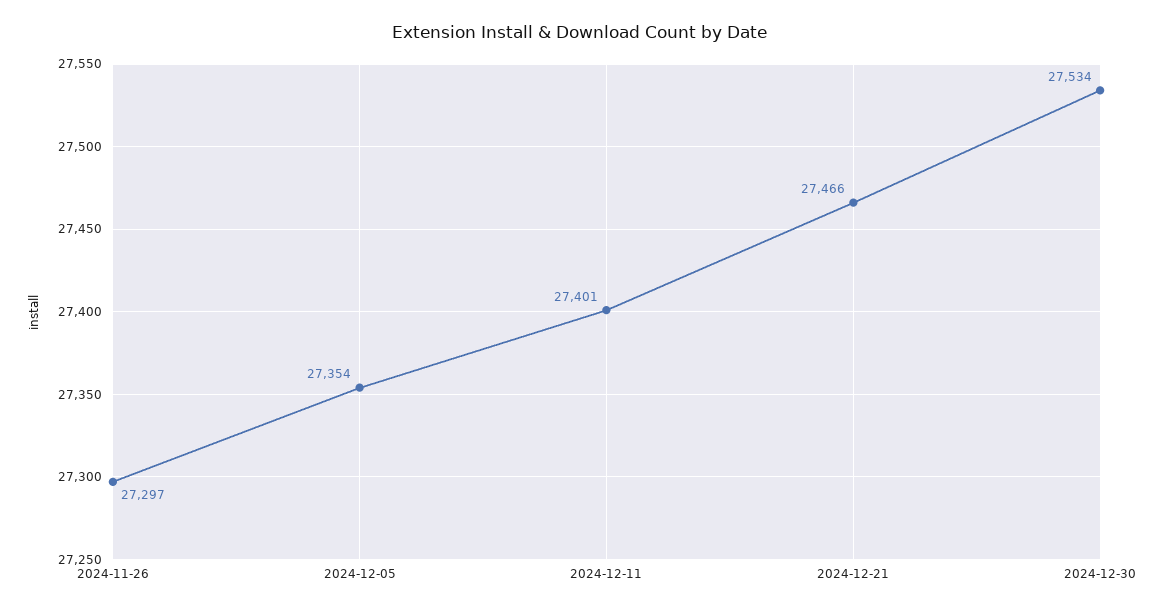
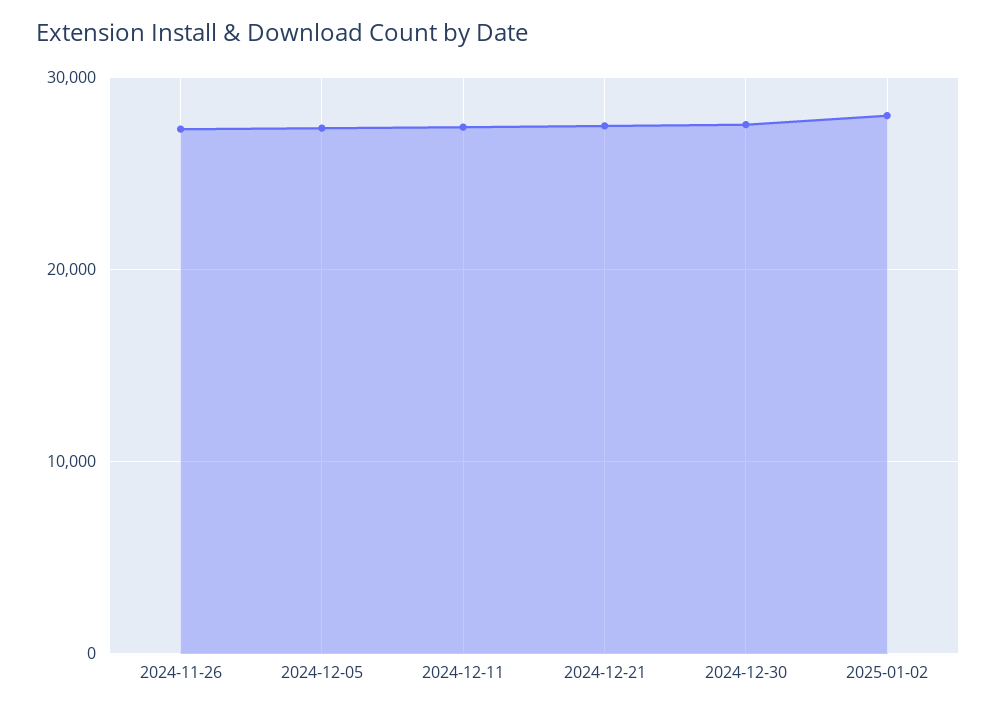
2025-01-02: none -> 28000

